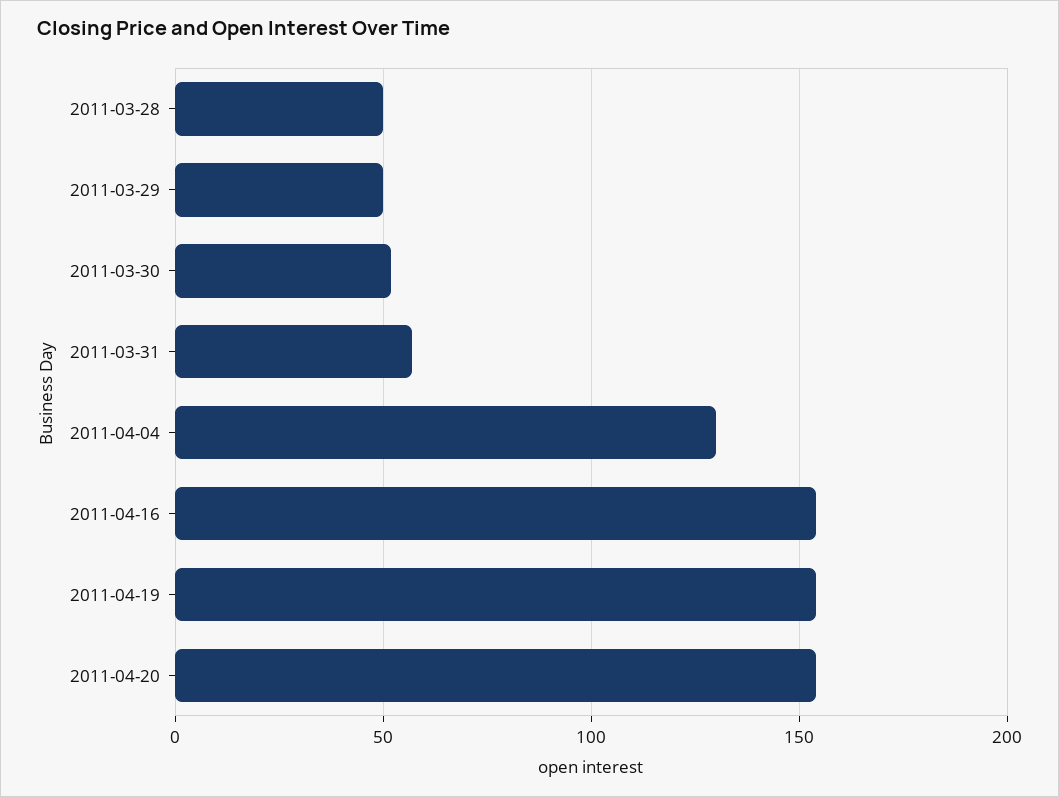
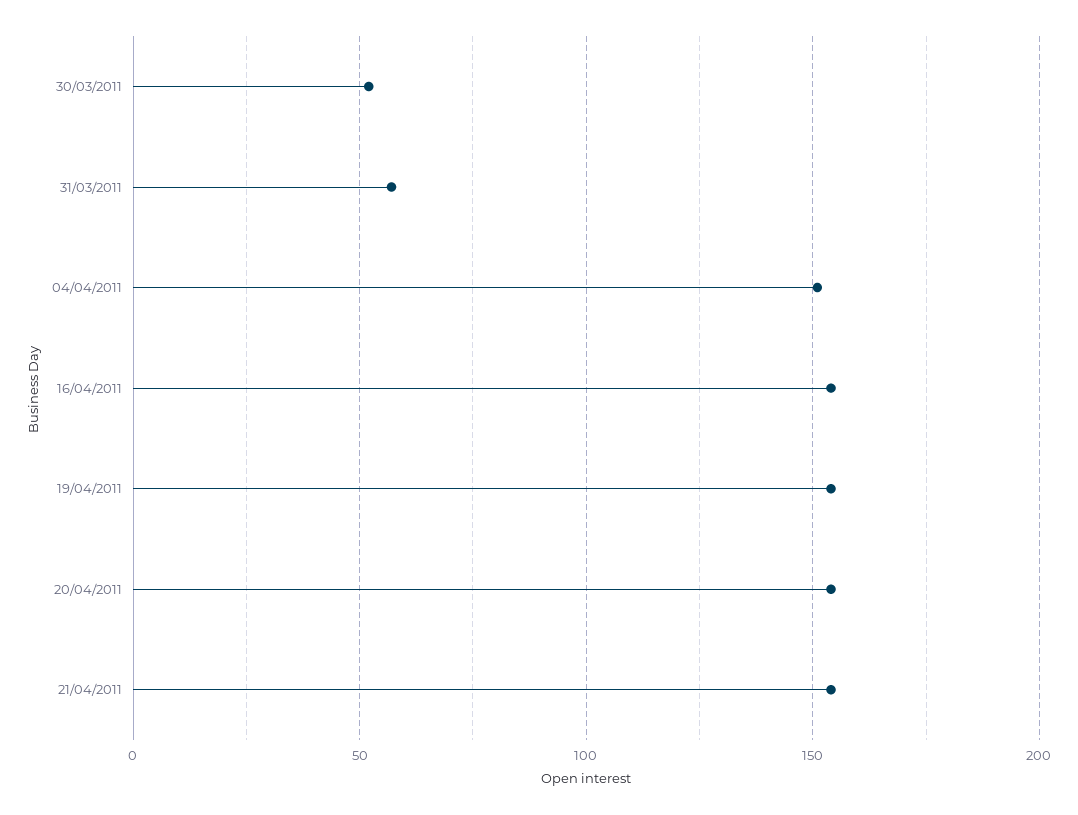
2011-03-28: 50 -> none
2011-03-29: 50 -> none
2011-04-04: 130 -> 150
21/04/2011: none -> 155

